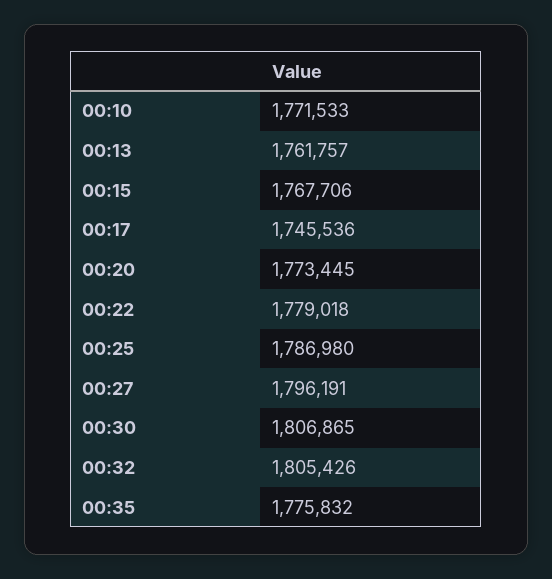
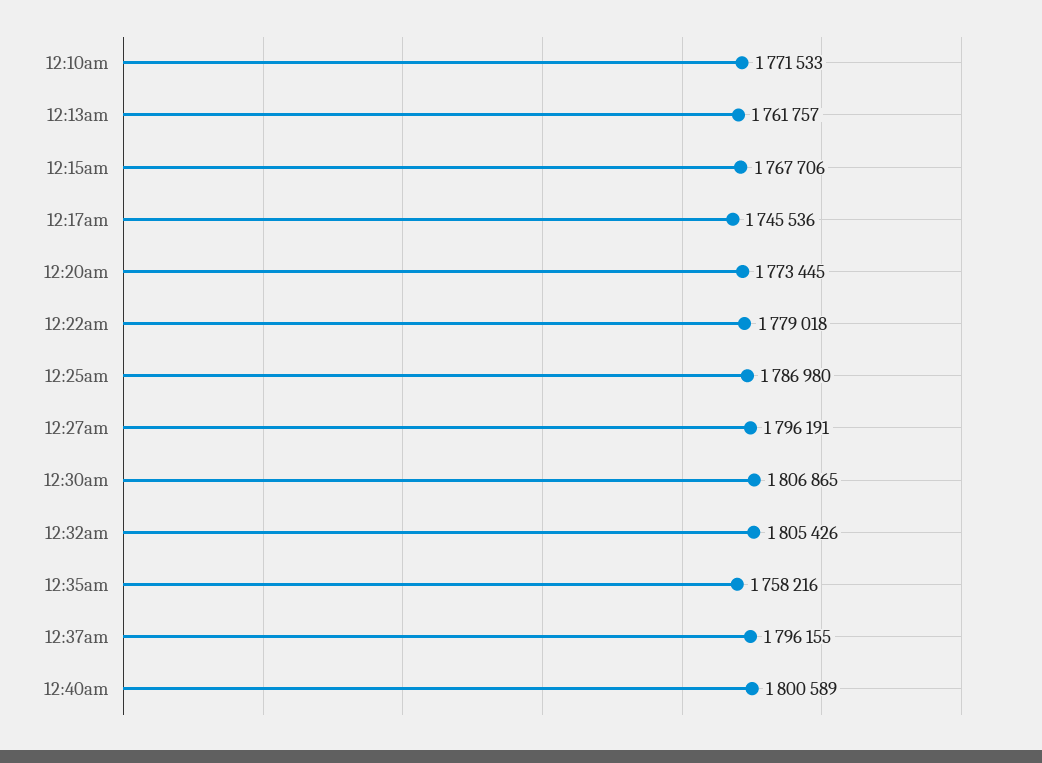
00:35: 1775832 -> 1758216
12:37am: none -> 1796155
12:40am: none -> 1800589

